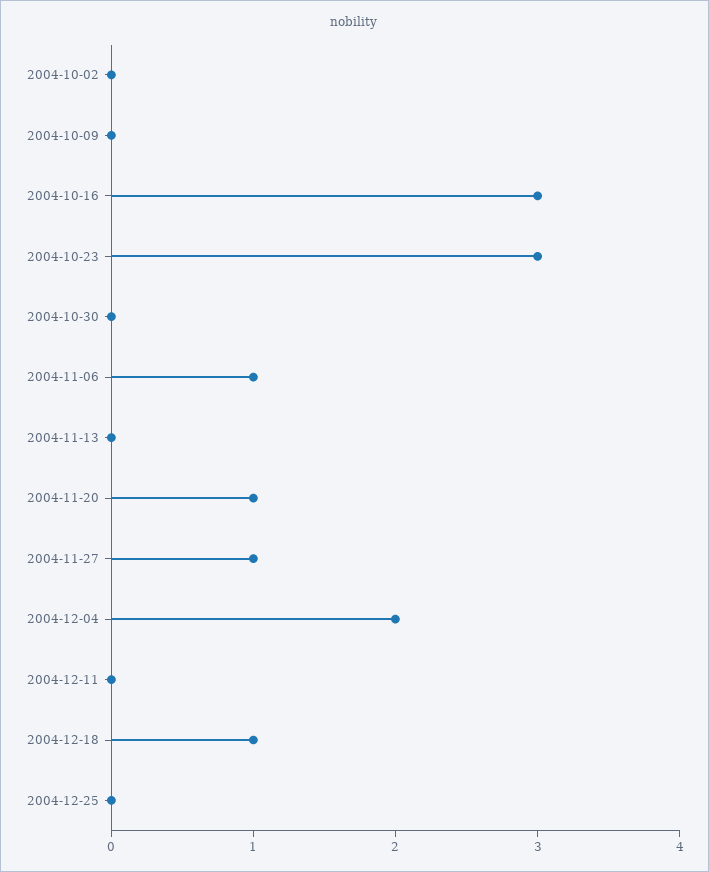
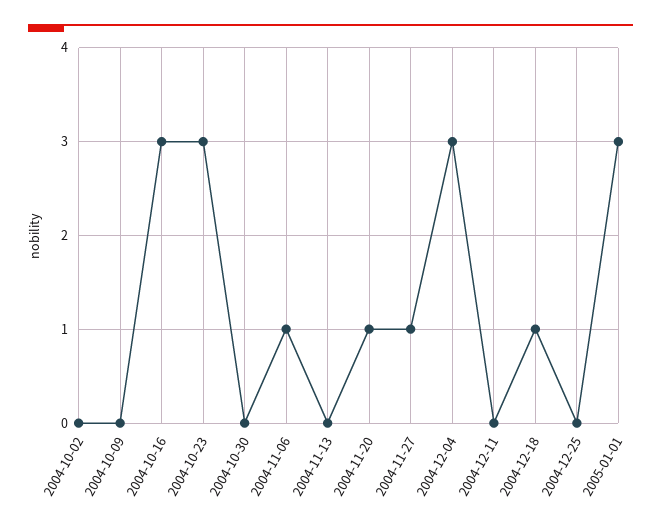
2004-12-04: 2 -> 3
2005-01-01: none -> 3

